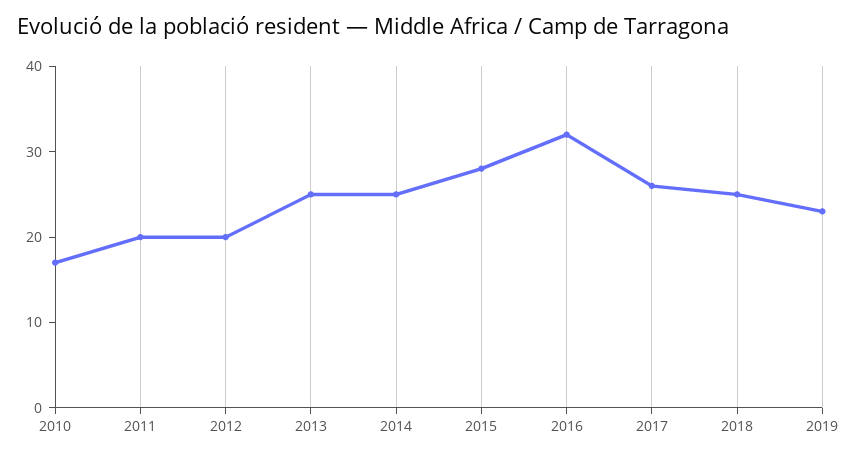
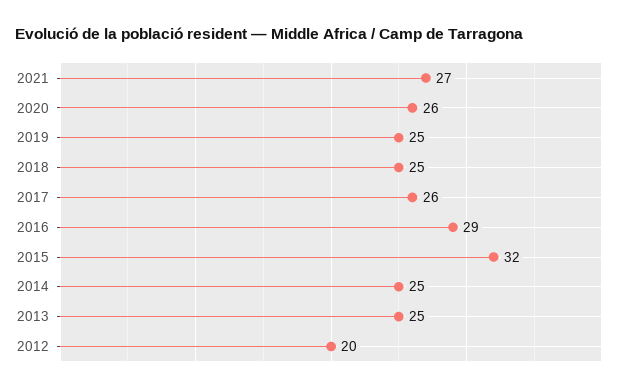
2010: 17 -> none
2011: 20 -> none
2015: 28 -> 32
2016: 32 -> 29
2019: 23 -> 25
2021: none -> 27
2020: none -> 26

